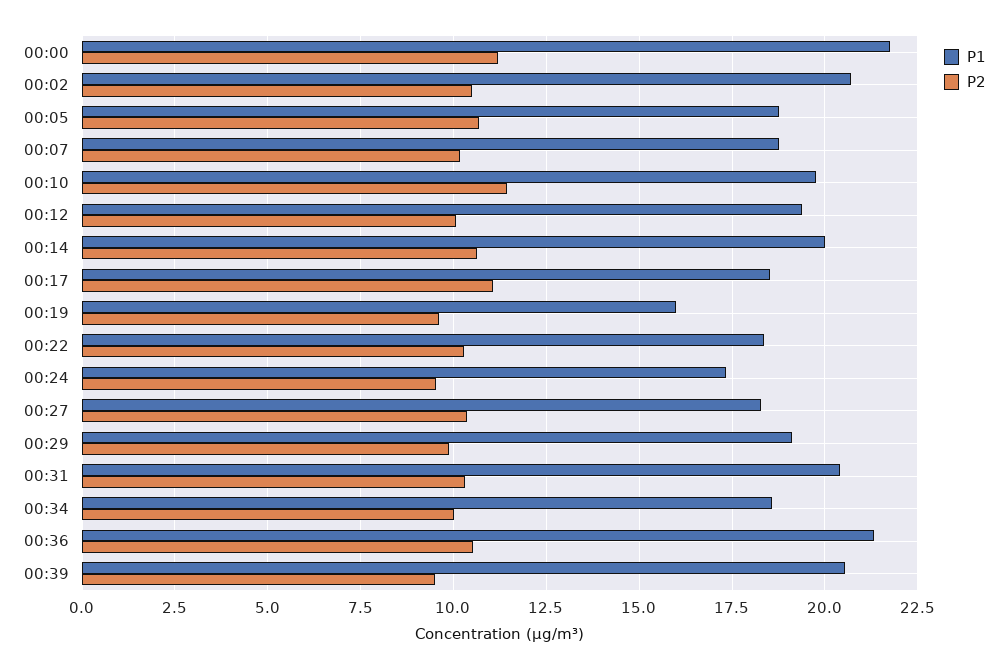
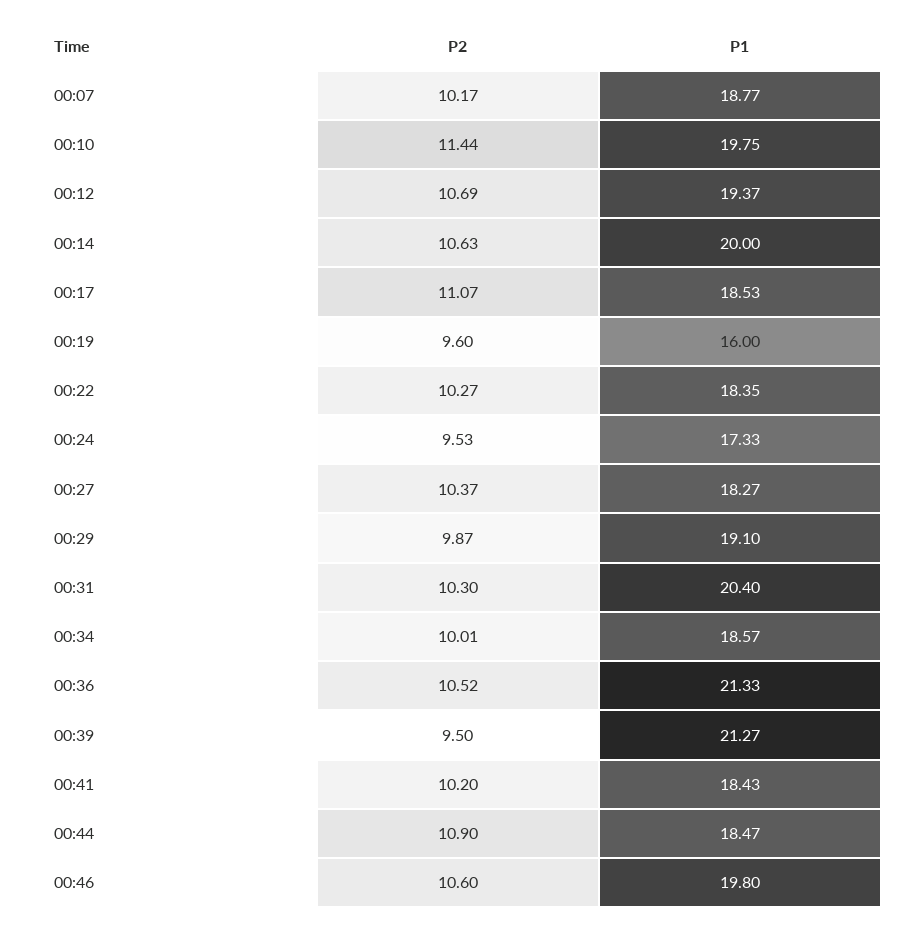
P1, 00:00: 21.75 -> none
P2, 00:00: 11.25 -> none
P1, 00:02: 20.75 -> none
P2, 00:02: 10.5 -> none
P1, 00:05: 18.75 -> none
P2, 00:05: 10.75 -> none
P2, 00:12: 10 -> 10.69
P1, 00:39: 20.5 -> 21.27
P2, 00:41: none -> 10.2
P1, 00:41: none -> 18.43
P2, 00:44: none -> 10.9
P1, 00:44: none -> 18.47
P2, 00:46: none -> 10.6
P1, 00:46: none -> 19.8

